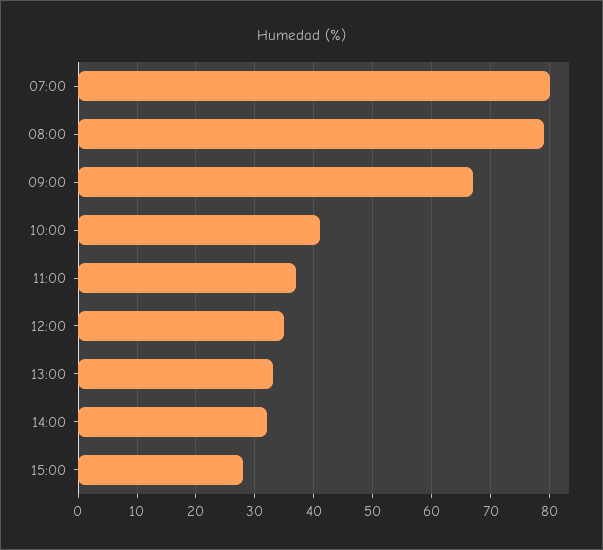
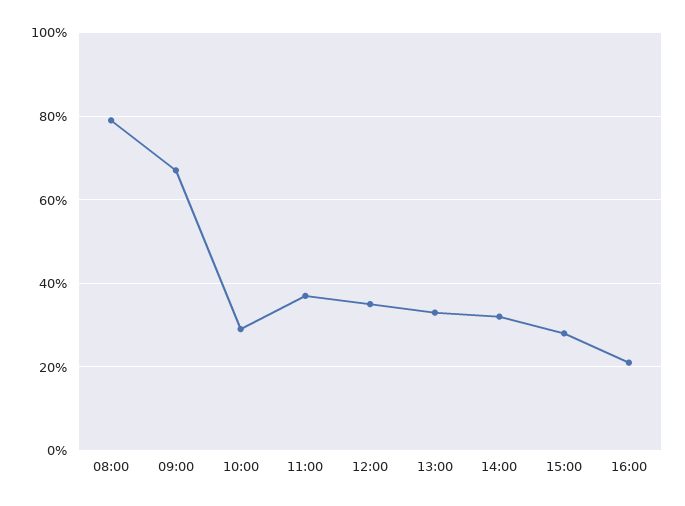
07:00: 80 -> none
10:00: 40 -> 30
16:00: none -> 20

